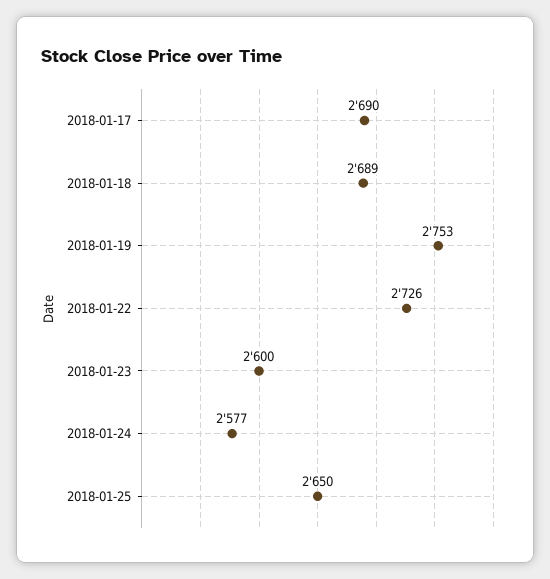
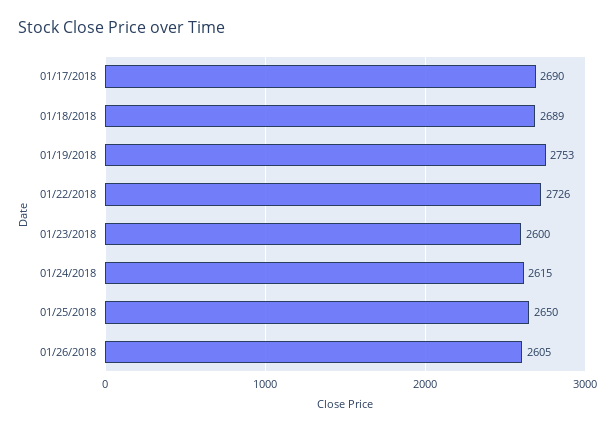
2018-01-24: 2577 -> 2615
01/26/2018: none -> 2605

